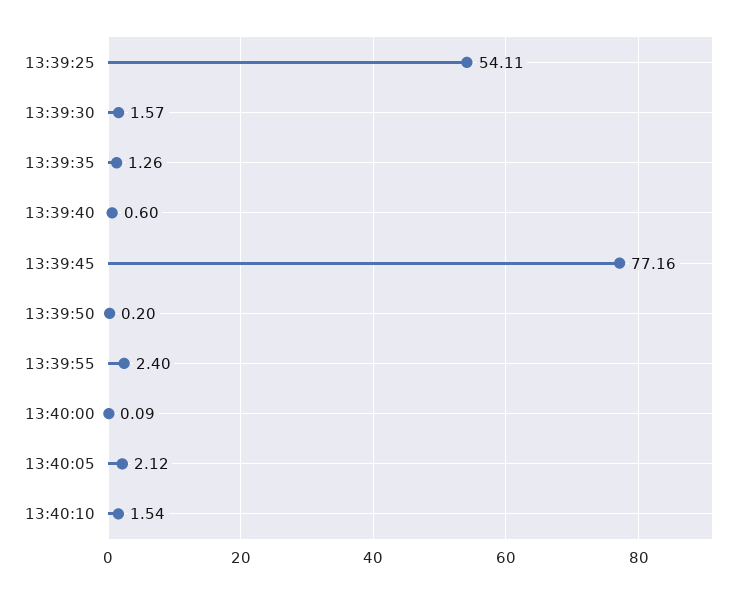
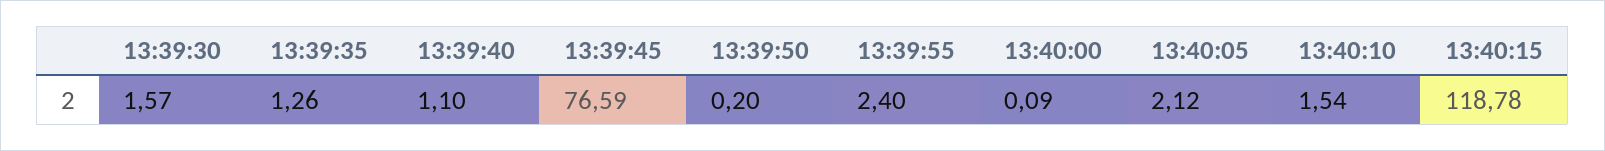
13:39:25: 54.11 -> none
13:39:40: 0.6 -> 1.1
13:39:45: 77.16 -> 76.59
13:40:15: none -> 118.78

